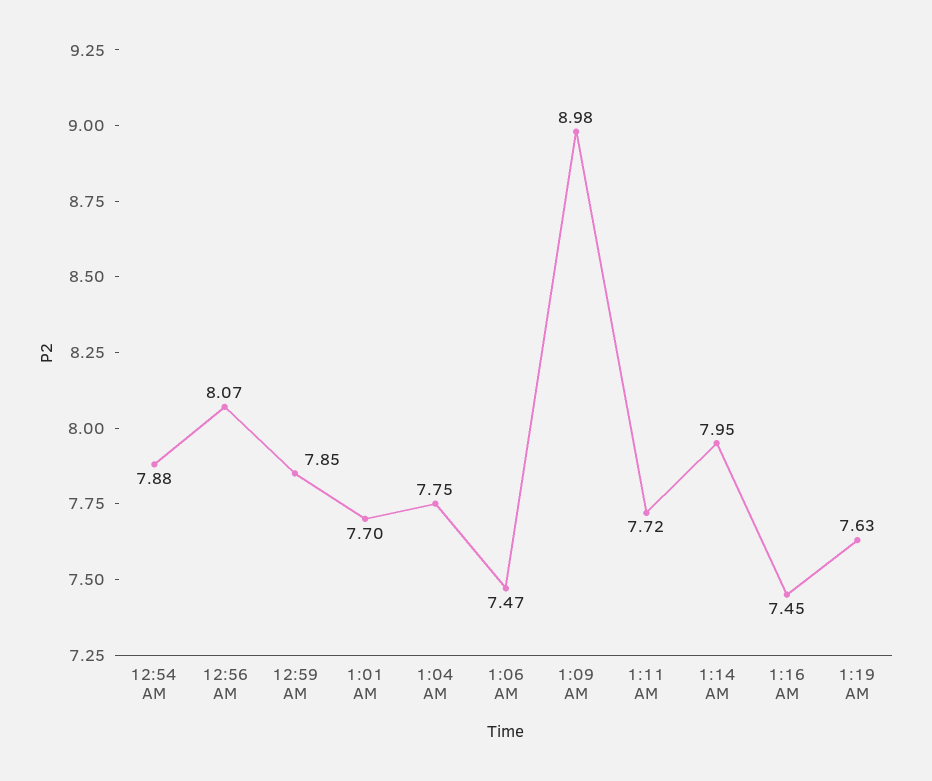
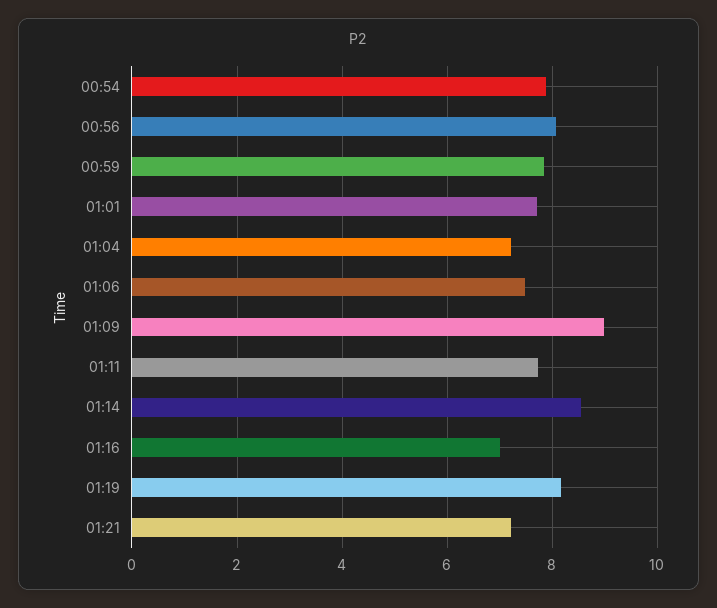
1:04 AM: 7.75 -> 7.2
1:14 AM: 7.95 -> 8.6
1:16 AM: 7.45 -> 7
1:19 AM: 7.63 -> 8.2
01:21: none -> 7.2

